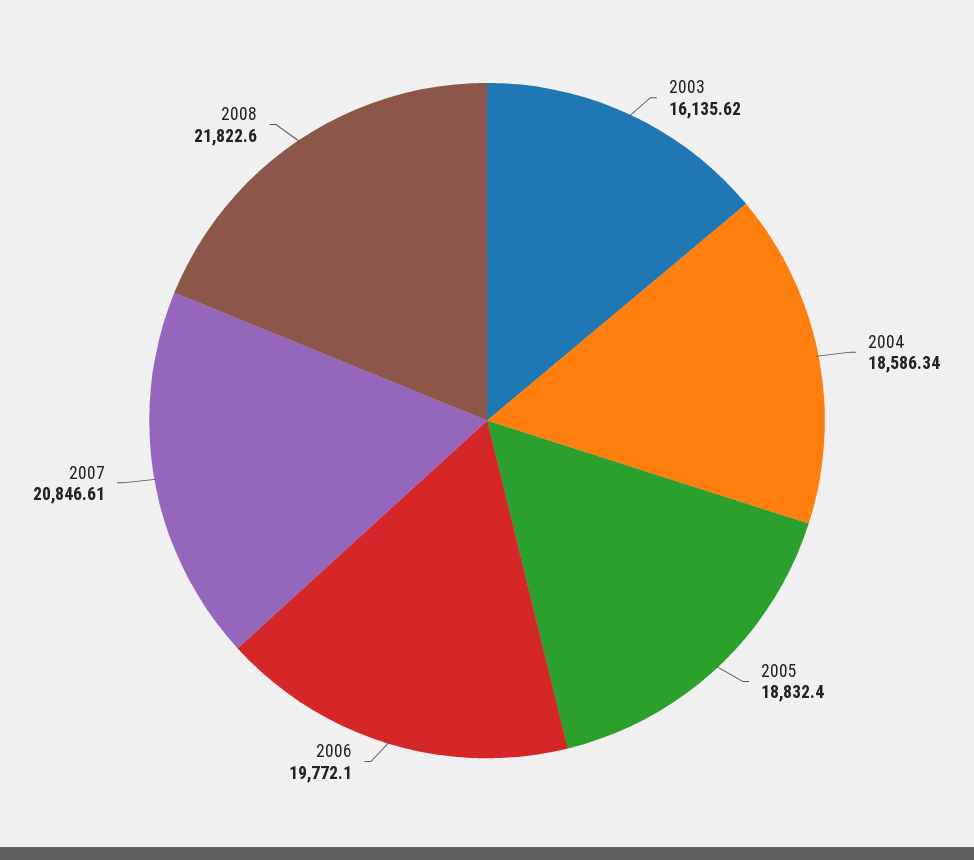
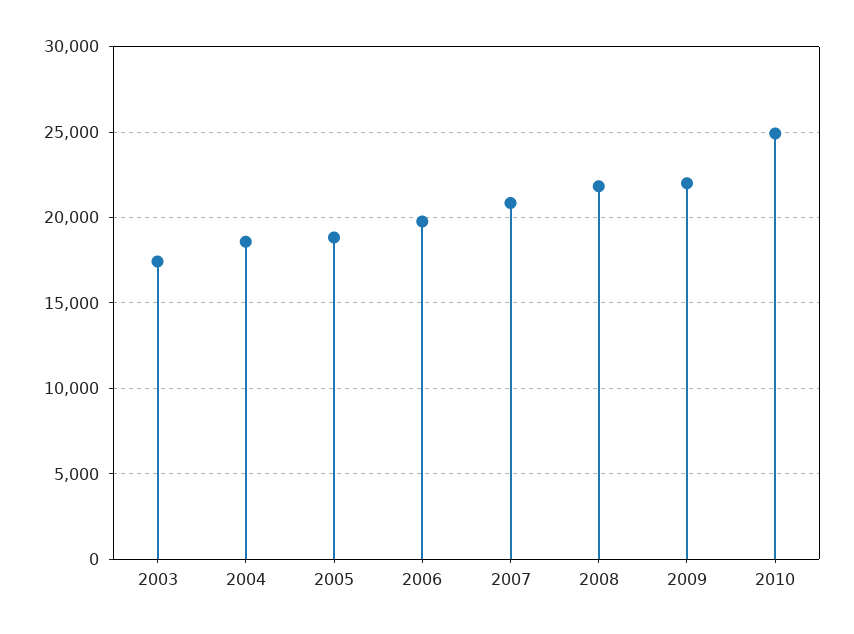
2003: 16135.62 -> 17500
2009: none -> 22000
2010: none -> 25000

